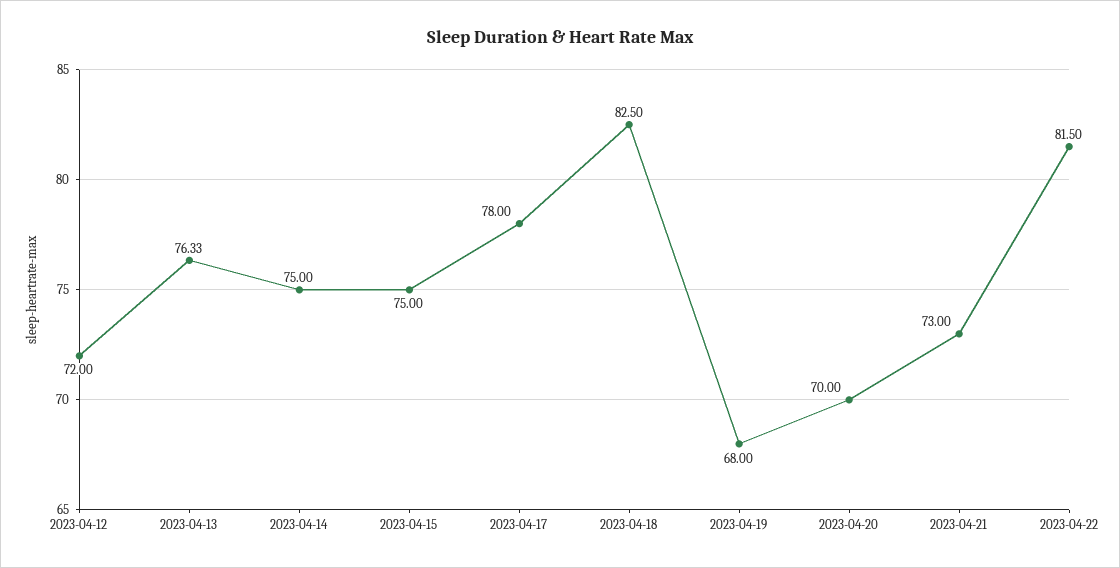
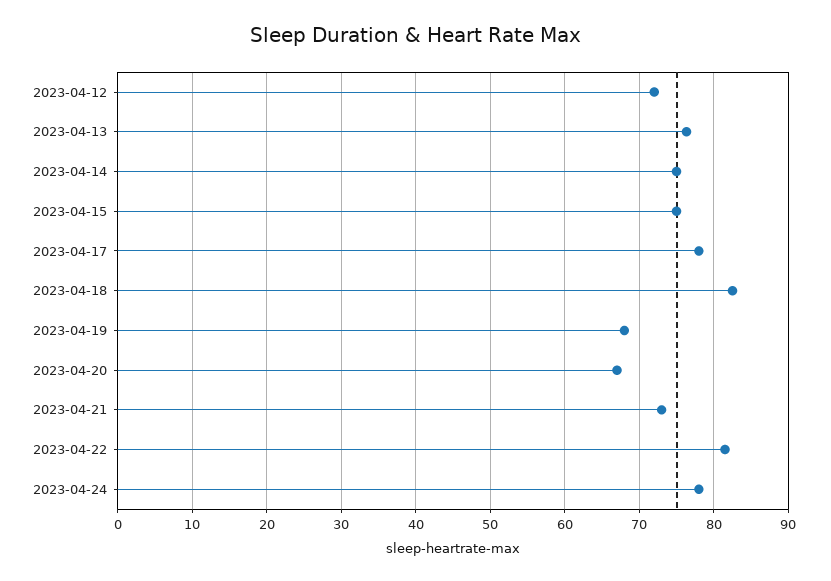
2023-04-20: 70 -> 67
2023-04-24: none -> 78

